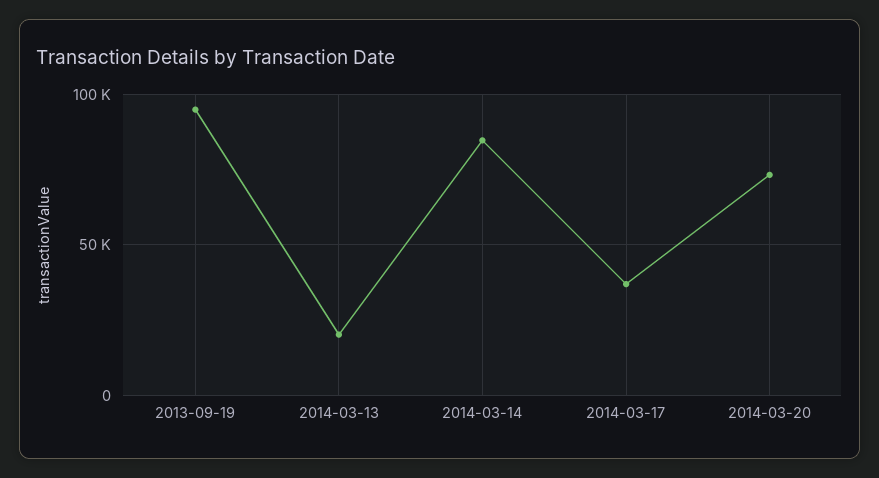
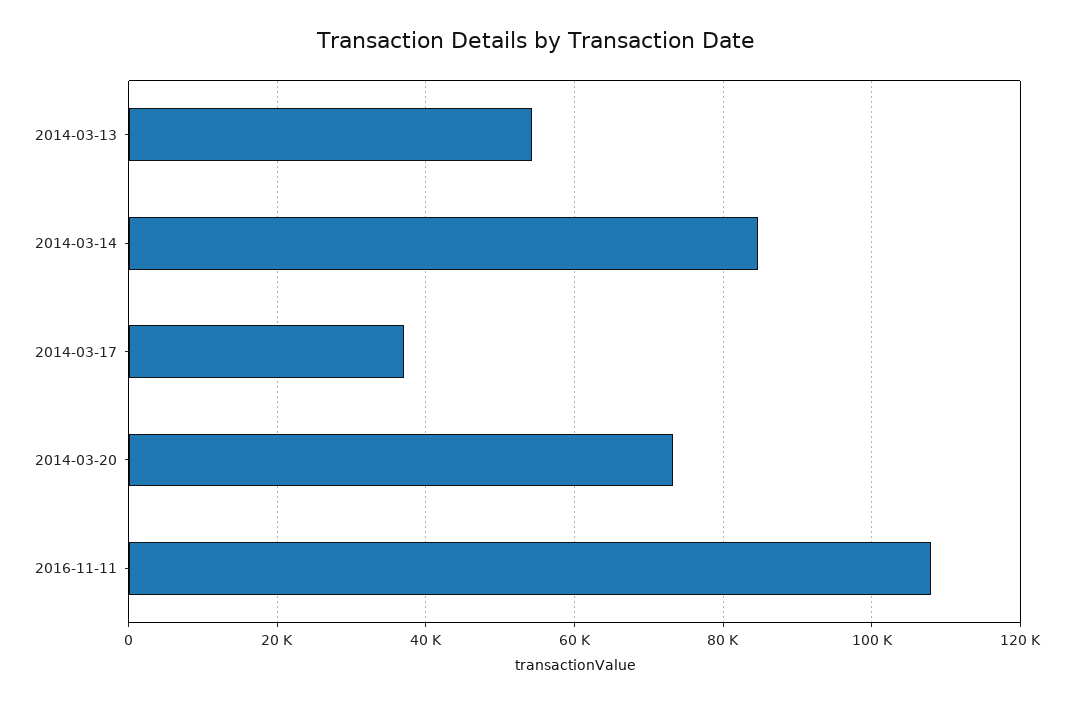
2013-09-19: 95000 -> none
2014-03-13: 20000 -> 54000
2016-11-11: none -> 108000

